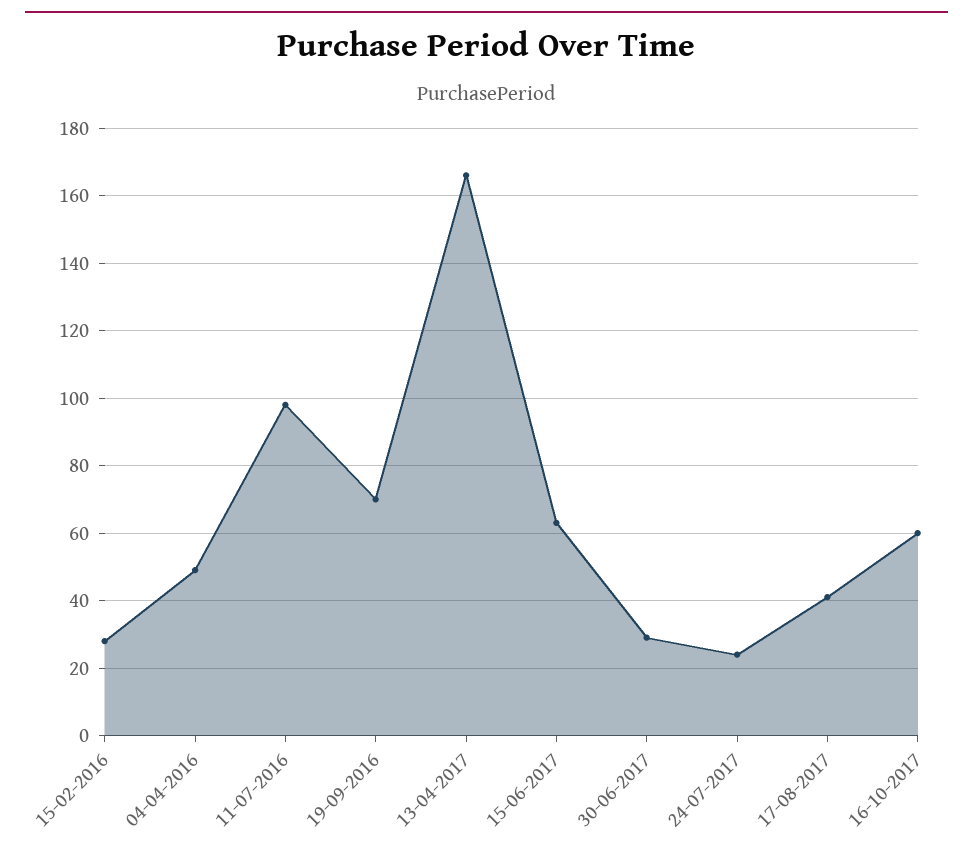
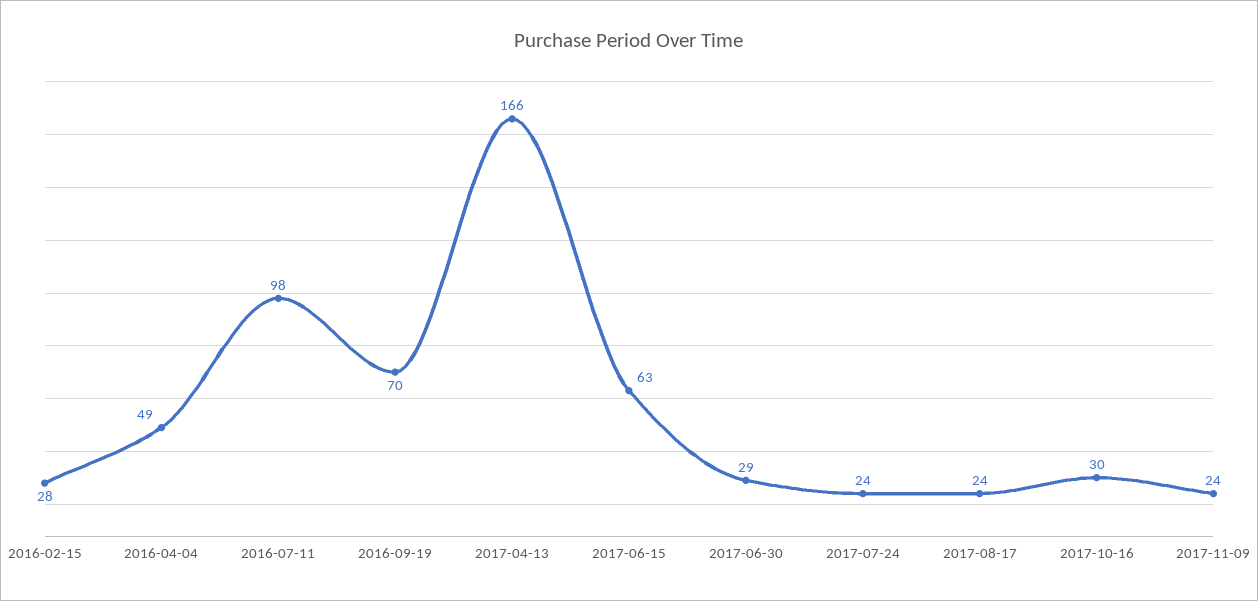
17-08-2017: 40 -> 24
16-10-2017: 60 -> 30
2017-11-09: none -> 24

